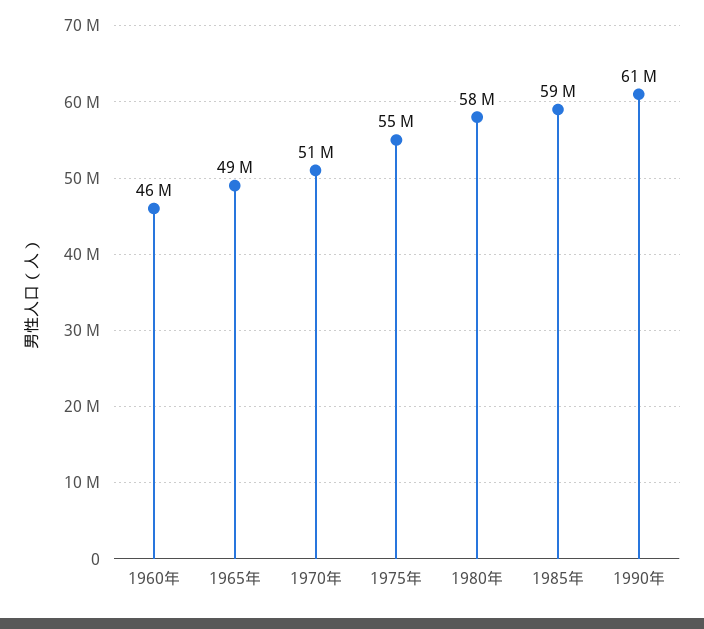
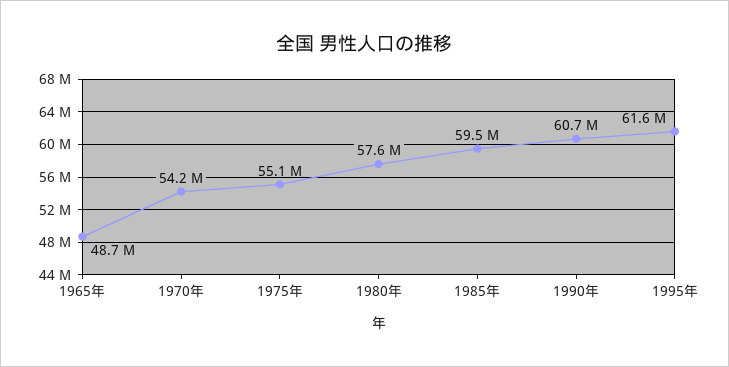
1960年: 46000000 -> none
1970年: 51000000 -> 54200000
1995年: none -> 61600000

